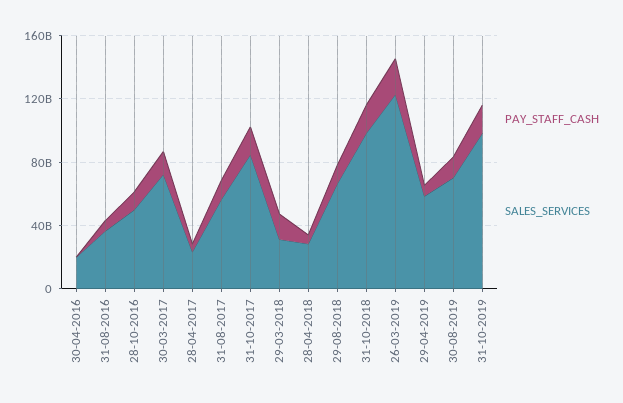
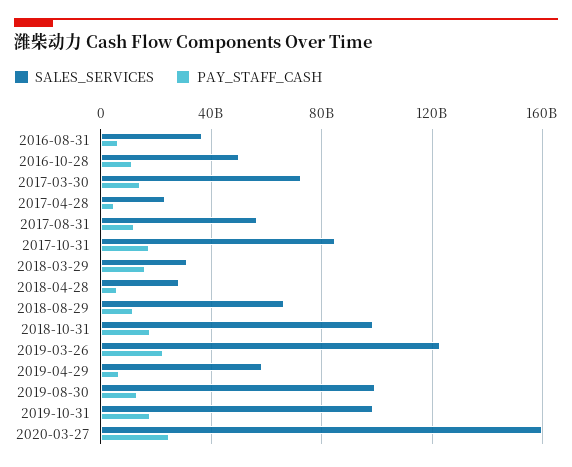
PAY_STAFF_CASH, 30-04-2016: 0 -> none
SALES_SERVICES, 30-04-2016: 20000000000 -> none
SALES_SERVICES, 30-08-2019: 70000000000 -> 100000000000
SALES_SERVICES, 2020-03-27: none -> 160000000000
PAY_STAFF_CASH, 2020-03-27: none -> 25000000000

